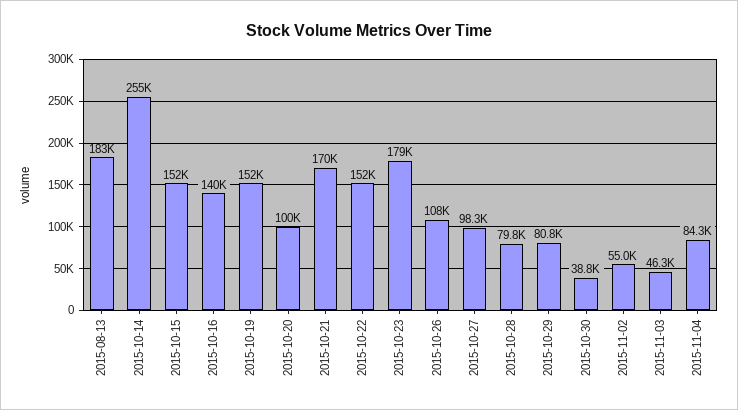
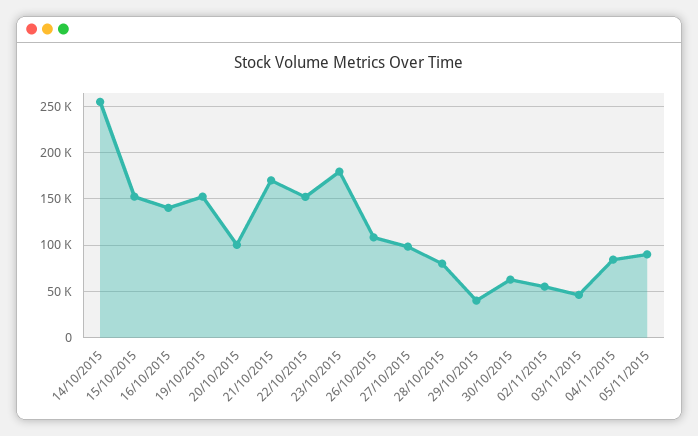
2015-08-13: 183000 -> none
2015-10-29: 80800 -> 40000
2015-10-30: 38800 -> 60000
05/11/2015: none -> 90000

